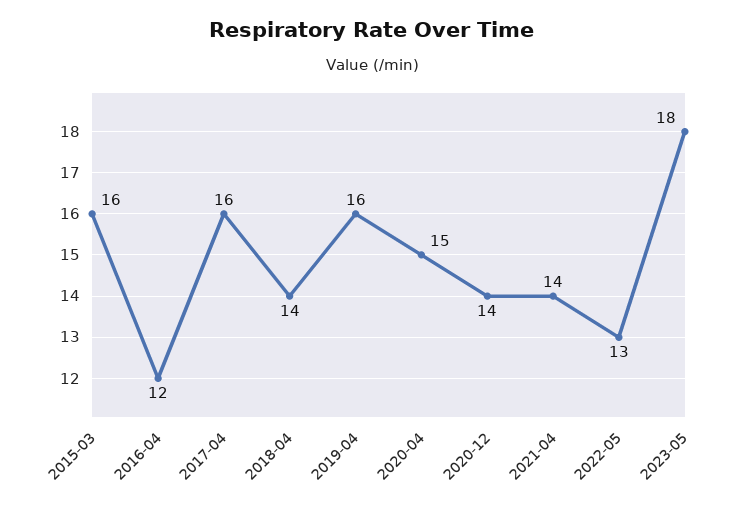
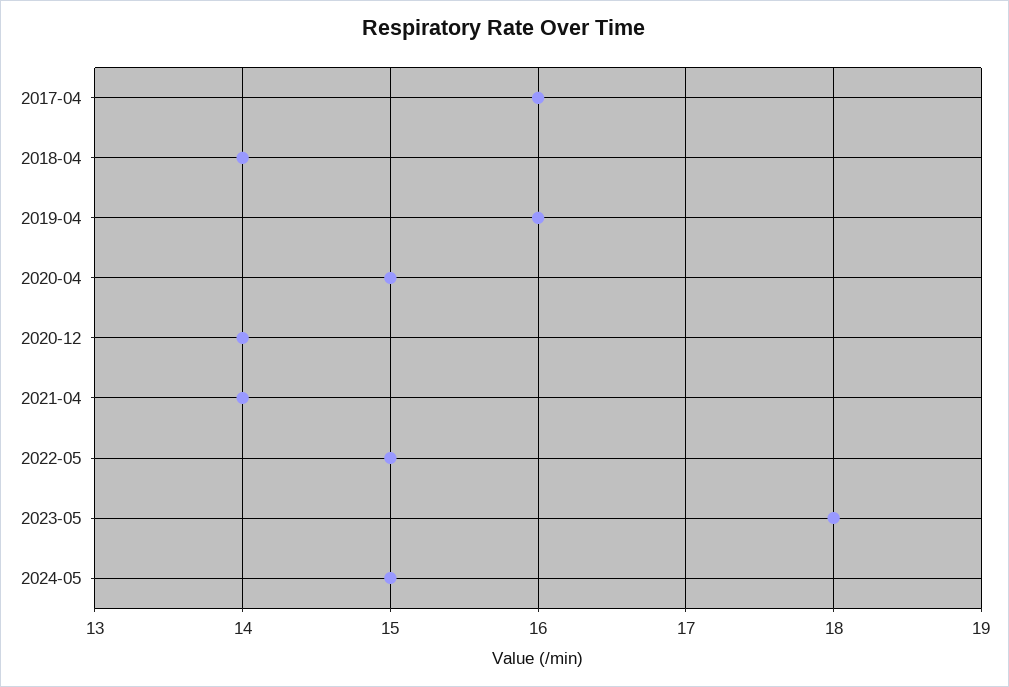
2015-03: 16 -> none
2016-04: 12 -> none
2022-05: 13 -> 15
2024-05: none -> 15

